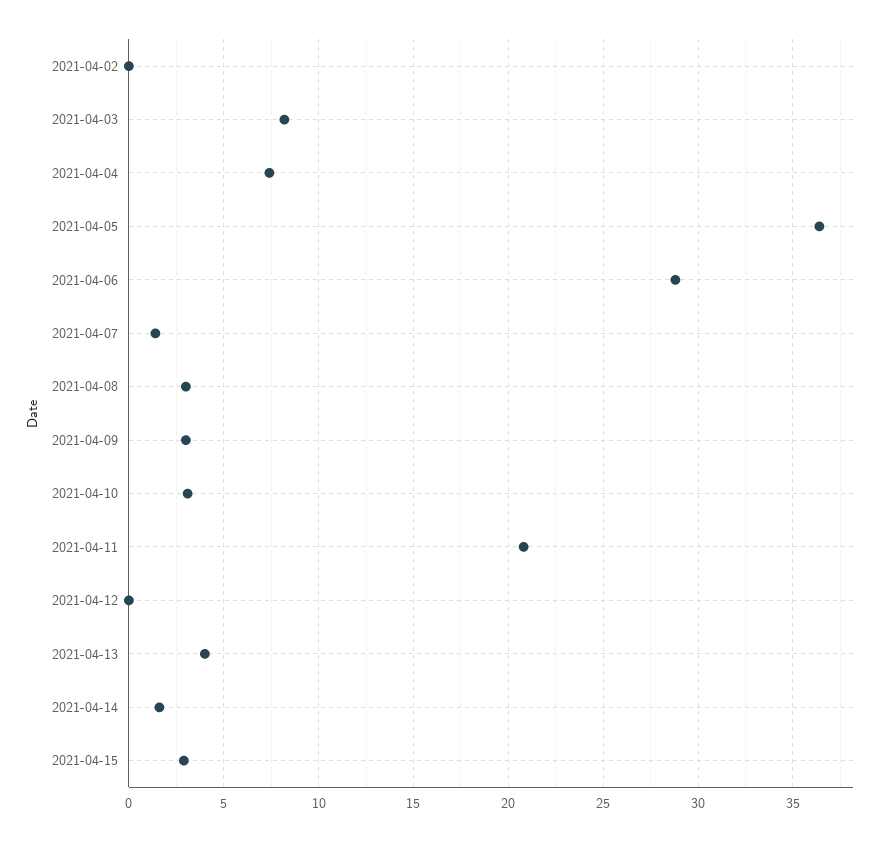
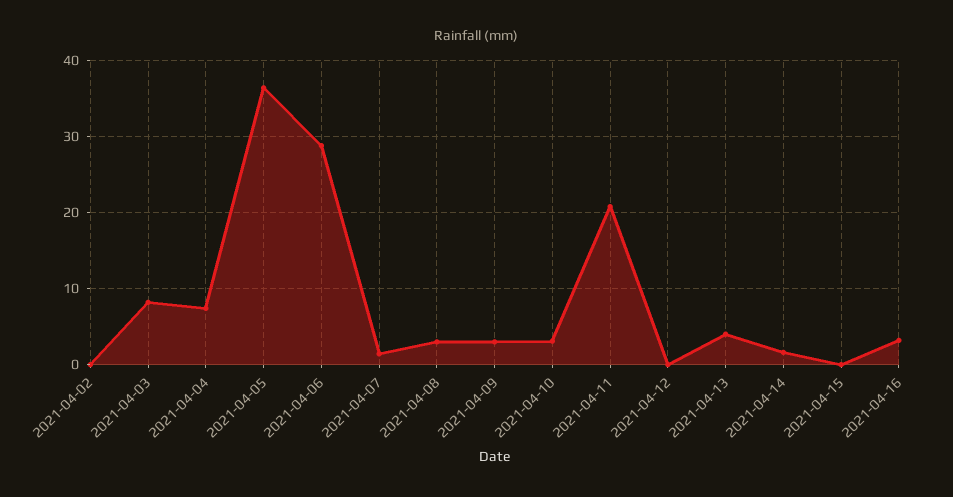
2021-04-15: 3 -> 0
2021-04-16: none -> 3

